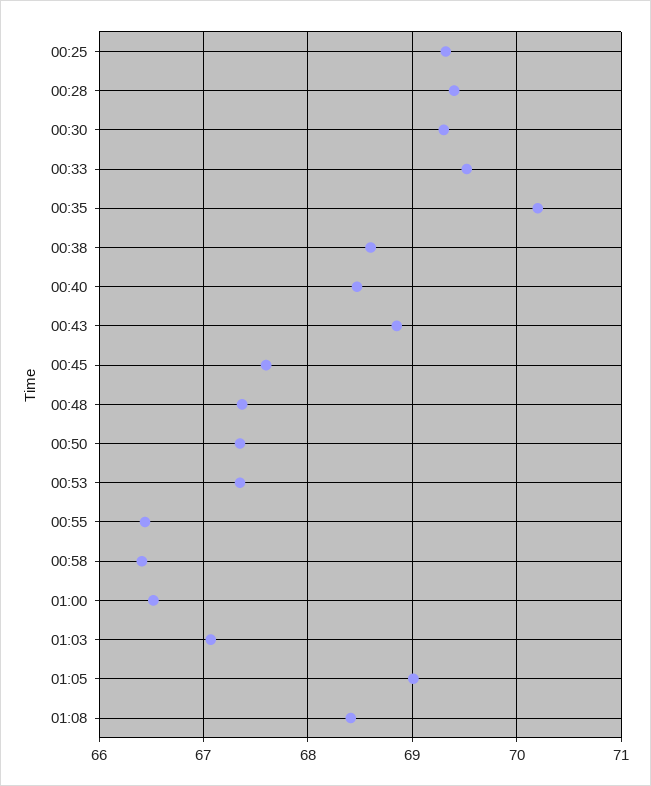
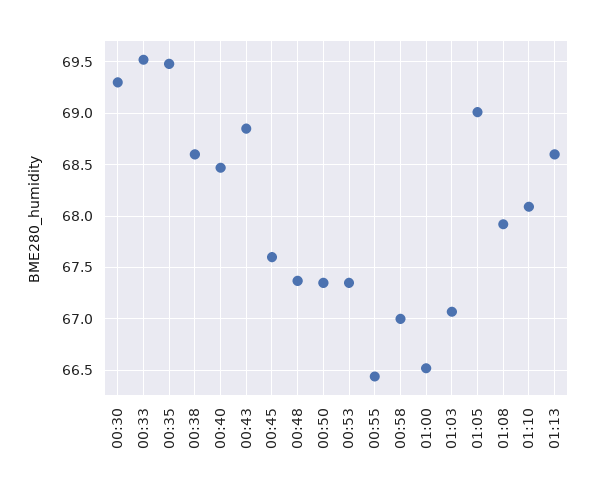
00:25: 69.3 -> none
00:28: 69.4 -> none
00:35: 70.2 -> 69.5
00:58: 66.4 -> 67
01:08: 68.4 -> 67.9
01:10: none -> 68.1
01:13: none -> 68.6

